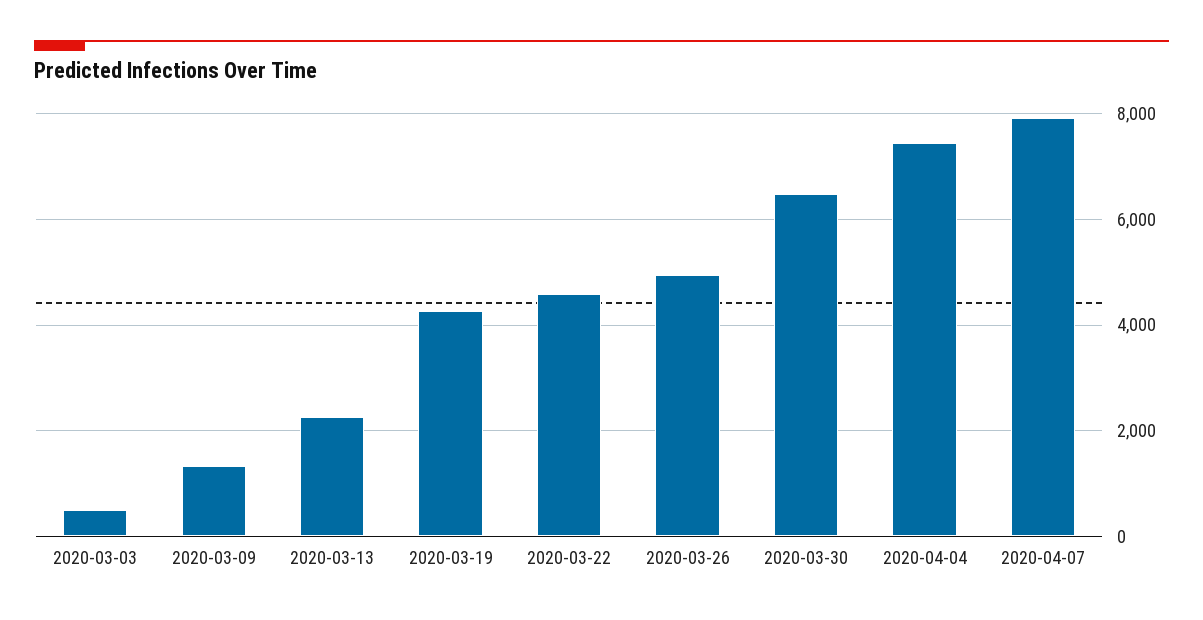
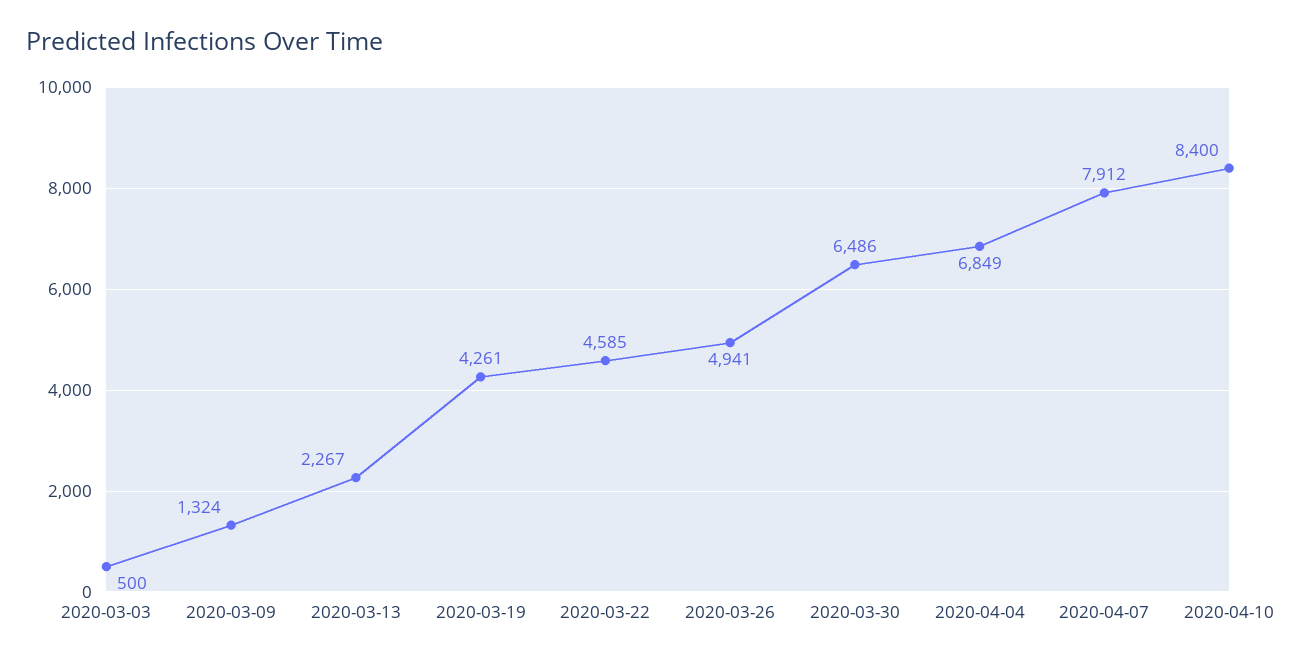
2020-04-04: 7400 -> 6849
2020-04-10: none -> 8400

